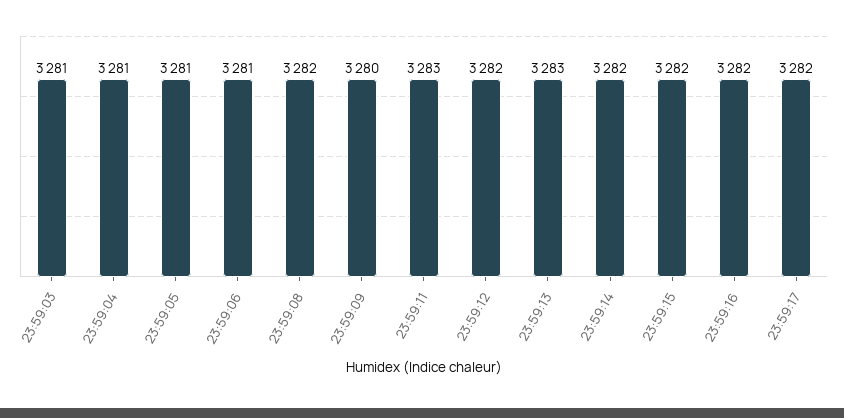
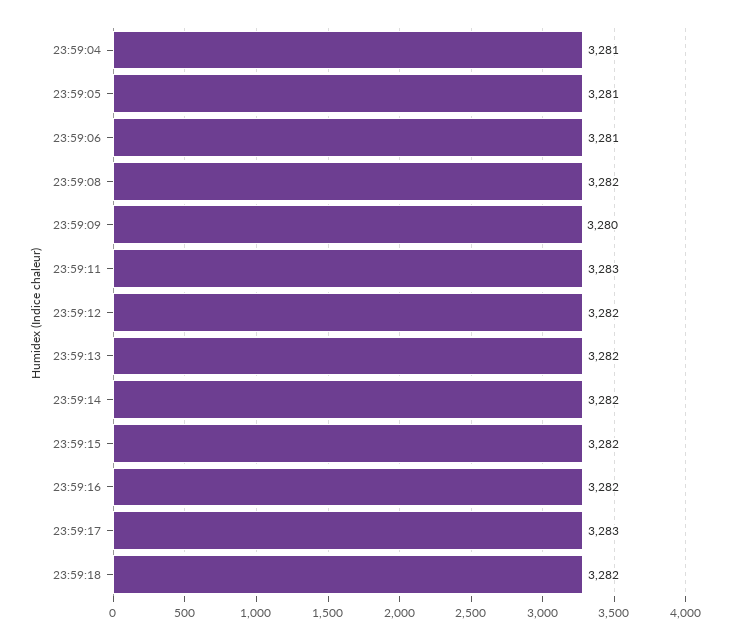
23:59:03: 3281 -> none
23:59:13: 3283 -> 3282
23:59:17: 3282 -> 3283
23:59:18: none -> 3282

